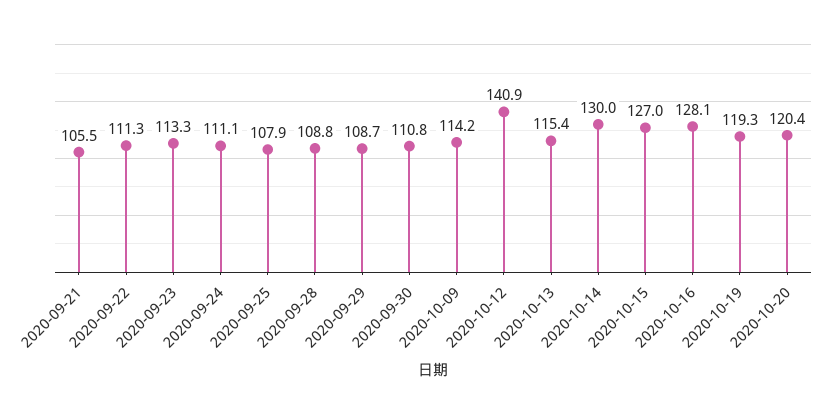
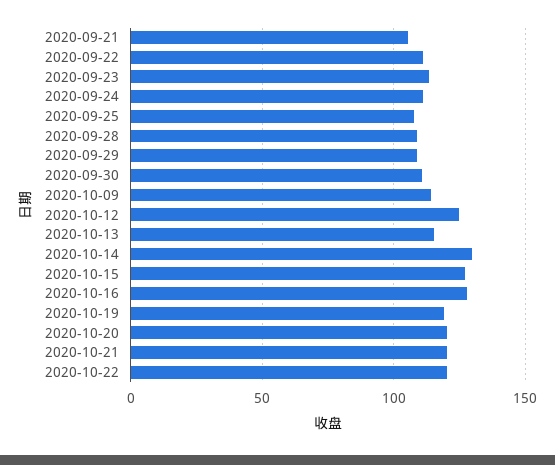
2020-10-12: 140.9 -> 125
2020-10-21: none -> 120
2020-10-22: none -> 120

